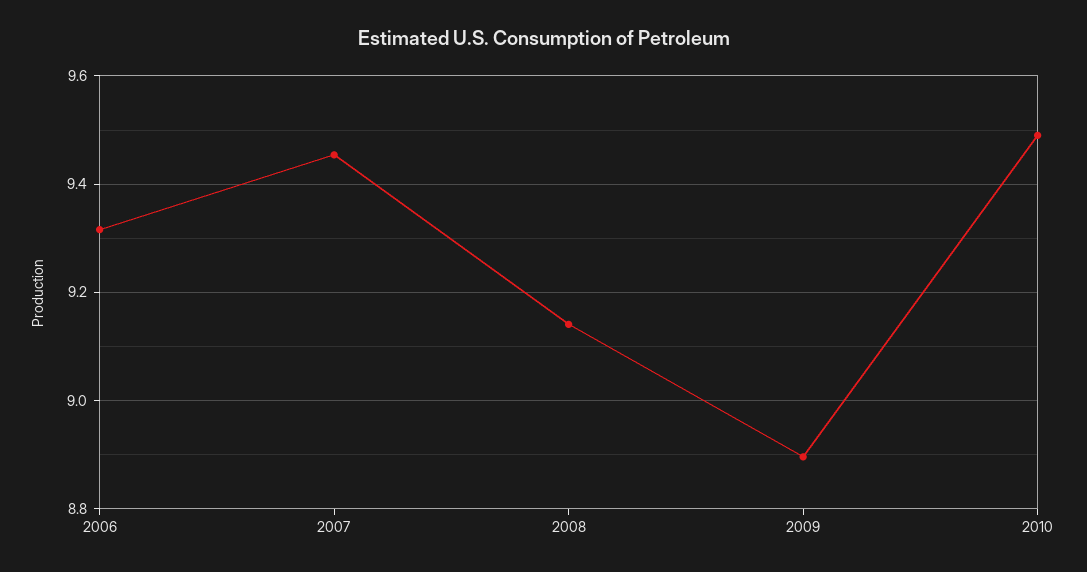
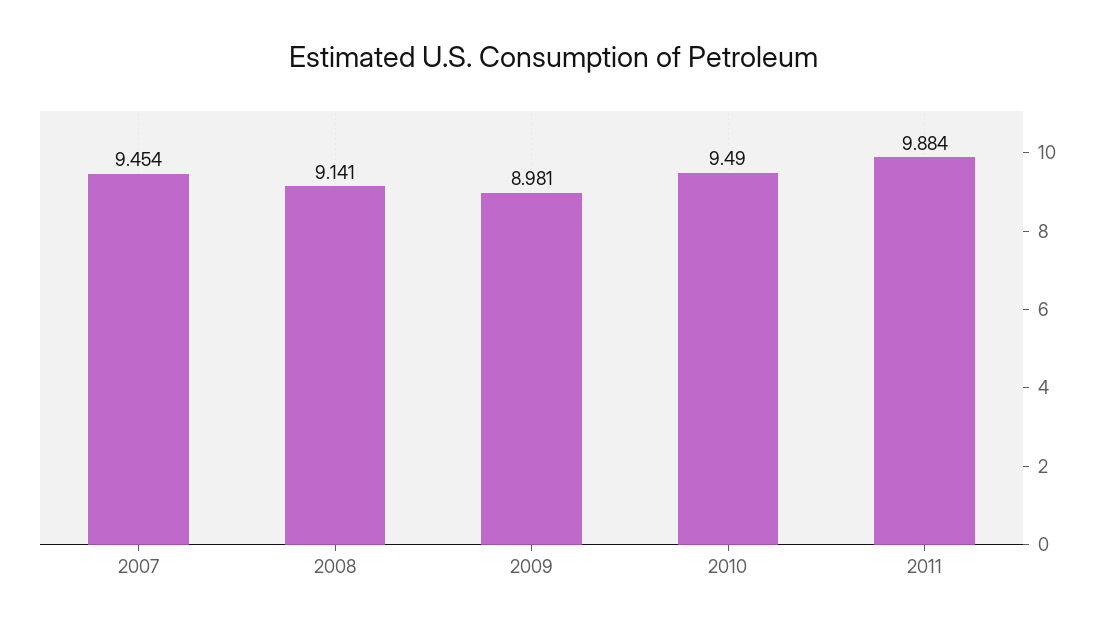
2006: 9.32 -> none
2009: 8.9 -> 8.981
2011: none -> 9.884

